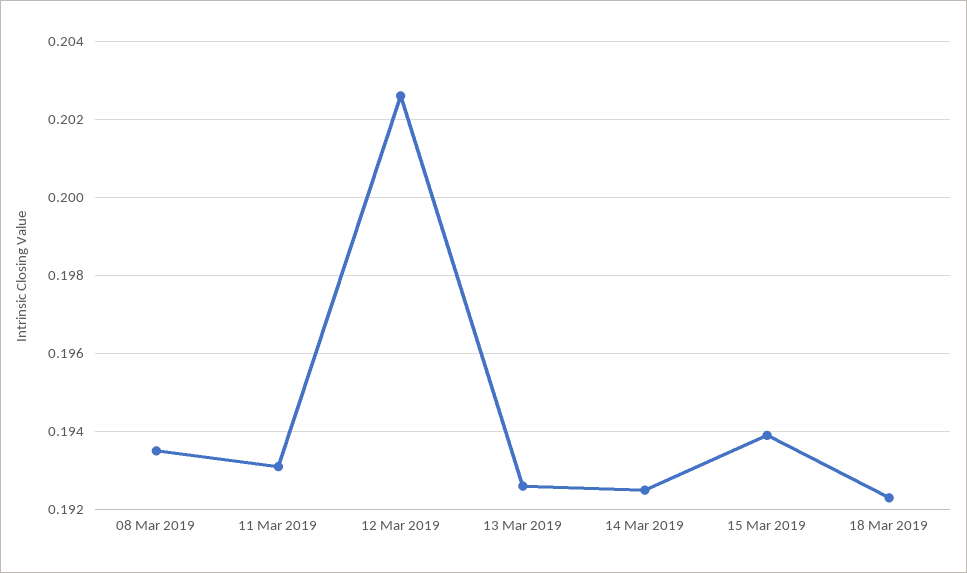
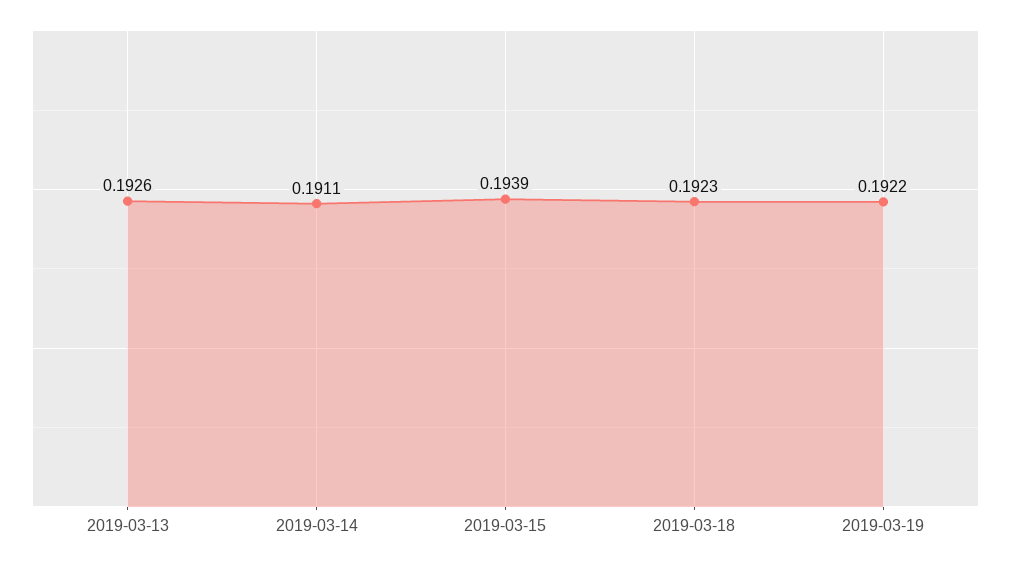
08 Mar 2019: 0.1935 -> none
11 Mar 2019: 0.193 -> none
12 Mar 2019: 0.2025 -> none
14 Mar 2019: 0.1925 -> 0.1911
2019-03-19: none -> 0.1922

